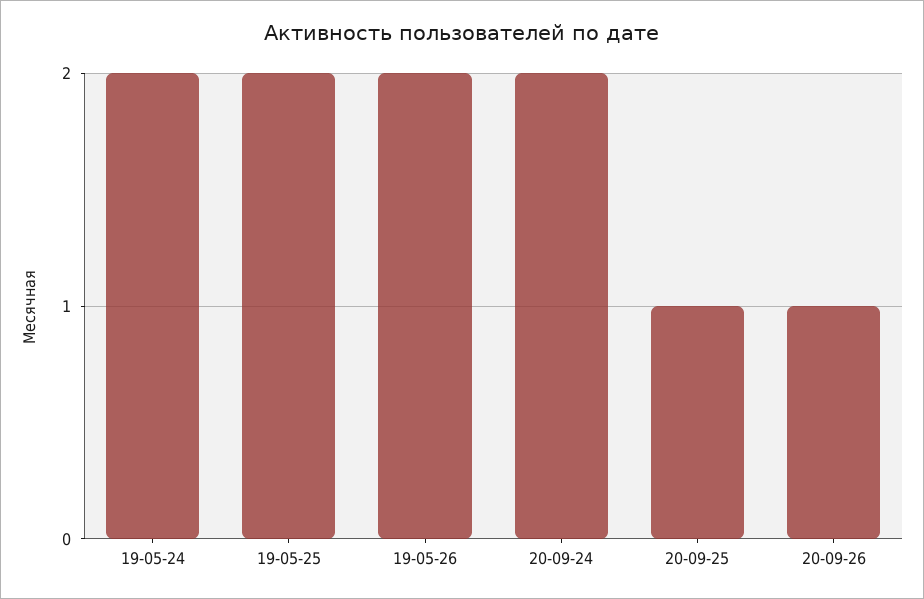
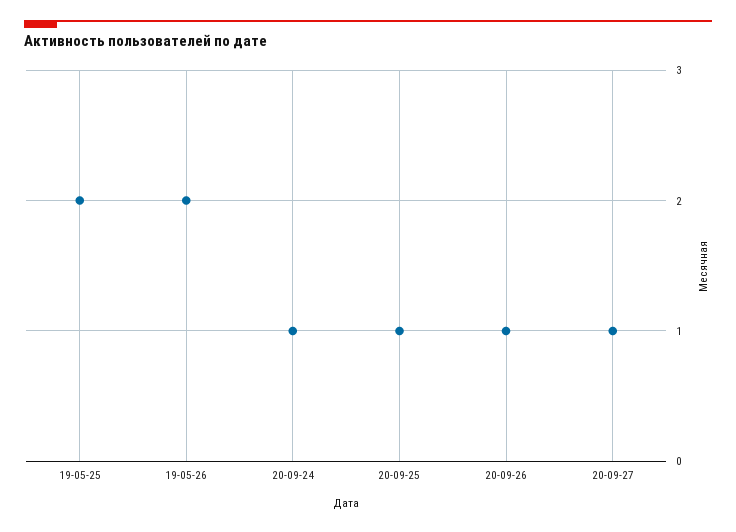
19-05-24: 2 -> none
20-09-24: 2 -> 1
20-09-27: none -> 1

